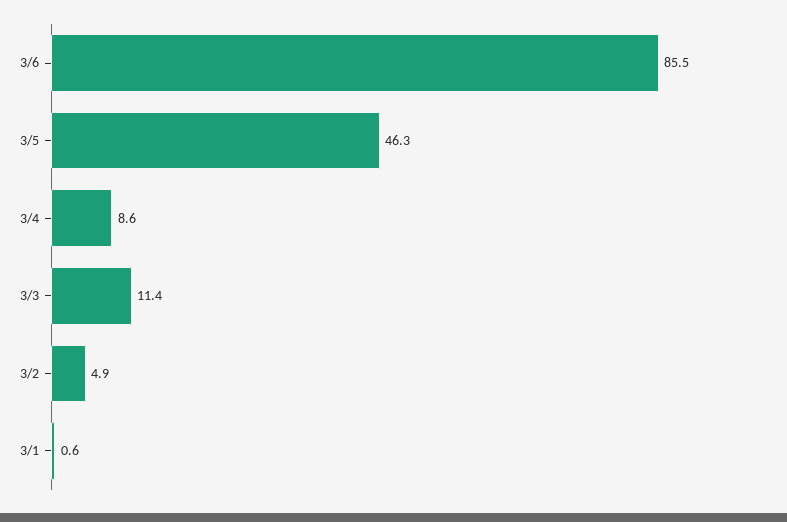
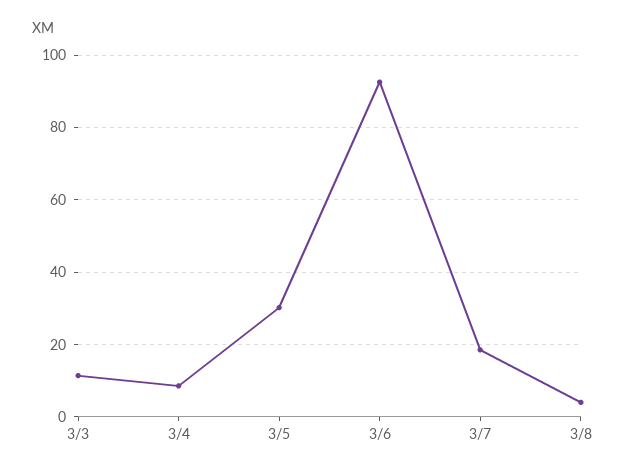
3/6: 85.5 -> 92
3/5: 46.3 -> 30
3/2: 4.9 -> none
3/1: 0.6 -> none
3/7: none -> 18
3/8: none -> 4

